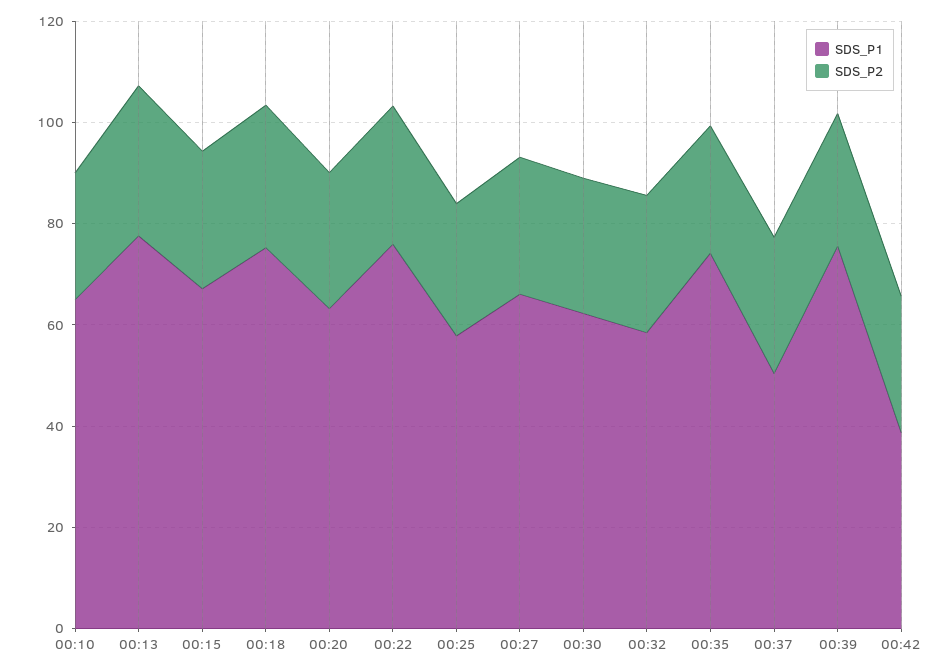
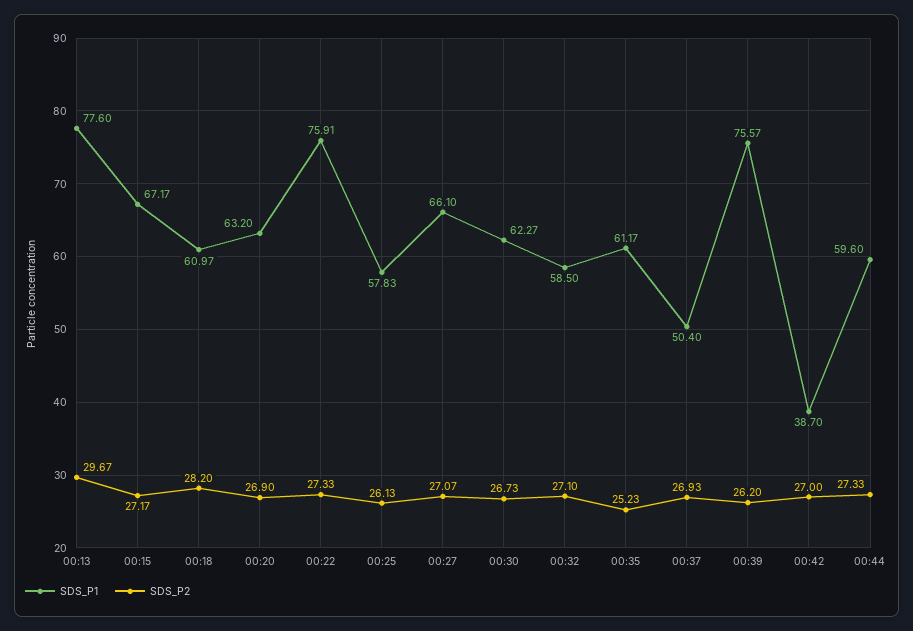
SDS_P1, 00:10: 65 -> none
SDS_P2, 00:10: 25 -> none
SDS_P1, 00:18: 75 -> 60.97
SDS_P1, 00:35: 75 -> 61.17
SDS_P1, 00:44: none -> 59.6
SDS_P2, 00:44: none -> 27.33

